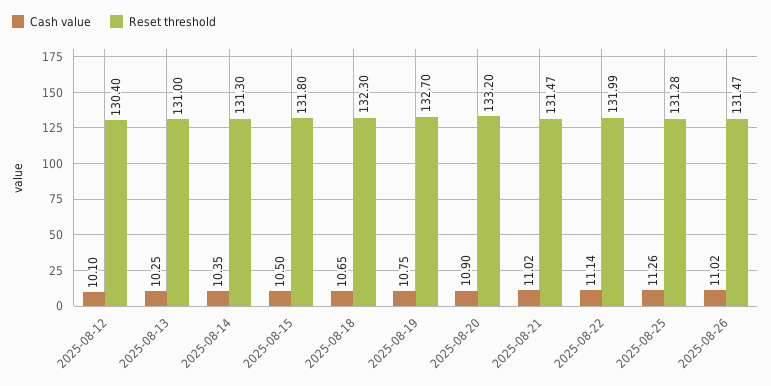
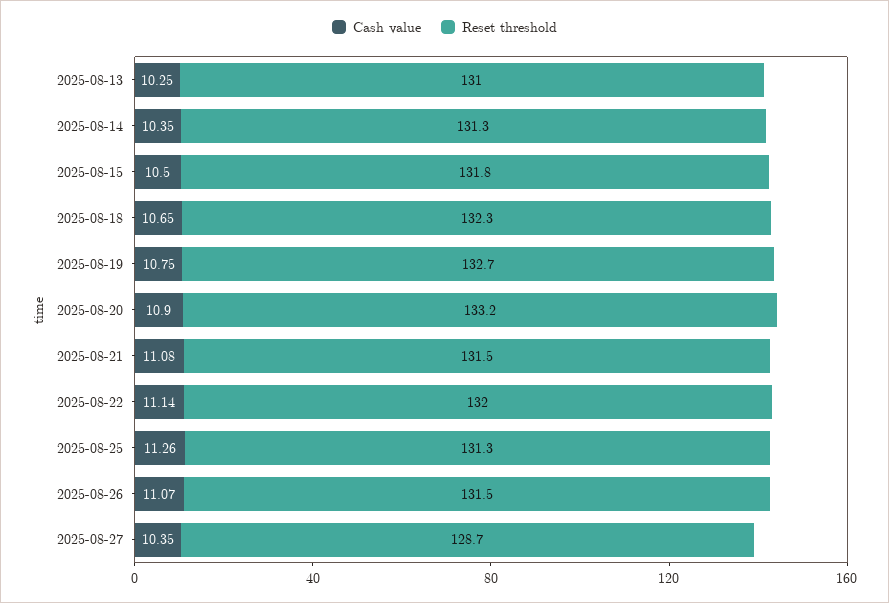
Cash value, 2025-08-12: 10.1 -> none
Reset threshold, 2025-08-12: 130.4 -> none
Cash value, 2025-08-21: 11.02 -> 11.08
Cash value, 2025-08-26: 11.02 -> 11.07
Cash value, 2025-08-27: none -> 10.35
Reset threshold, 2025-08-27: none -> 128.7

